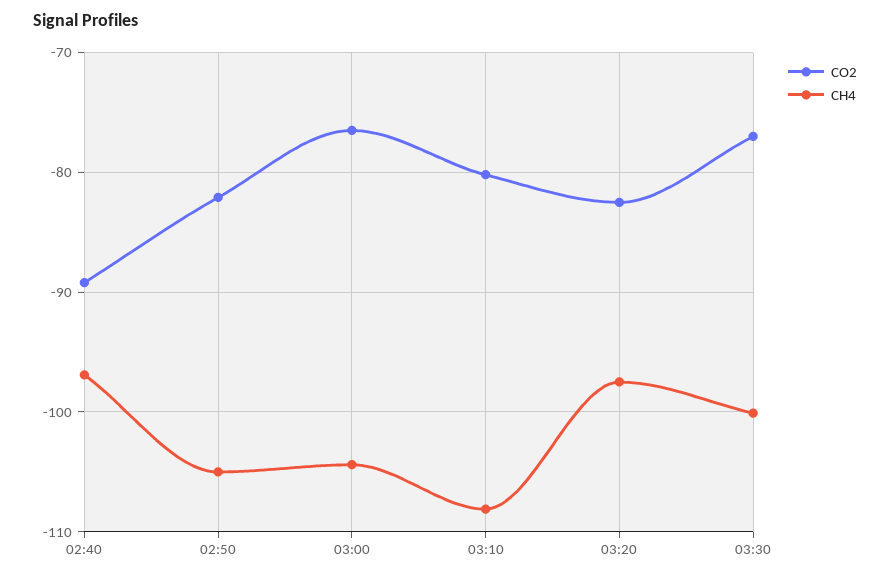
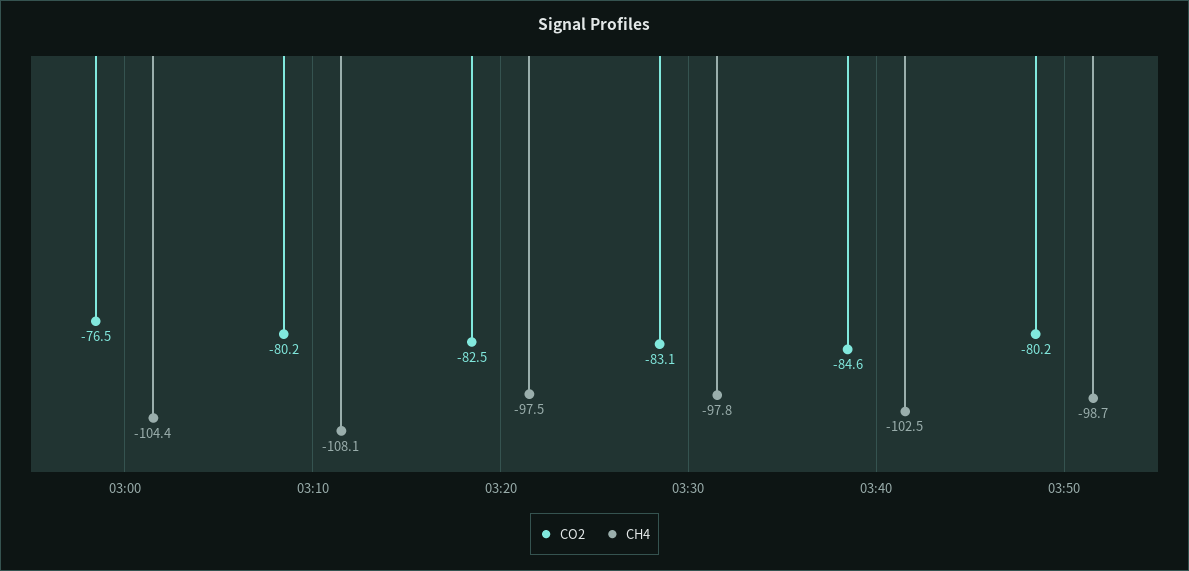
CO2, 02:40: -89 -> none
CH4, 02:40: -97 -> none
CO2, 02:50: -82 -> none
CH4, 02:50: -105 -> none
CO2, 03:30: -77 -> -83.1
CH4, 03:30: -100 -> -97.8
CO2, 03:40: none -> -84.6
CH4, 03:40: none -> -102.5
CO2, 03:50: none -> -80.2
CH4, 03:50: none -> -98.7

